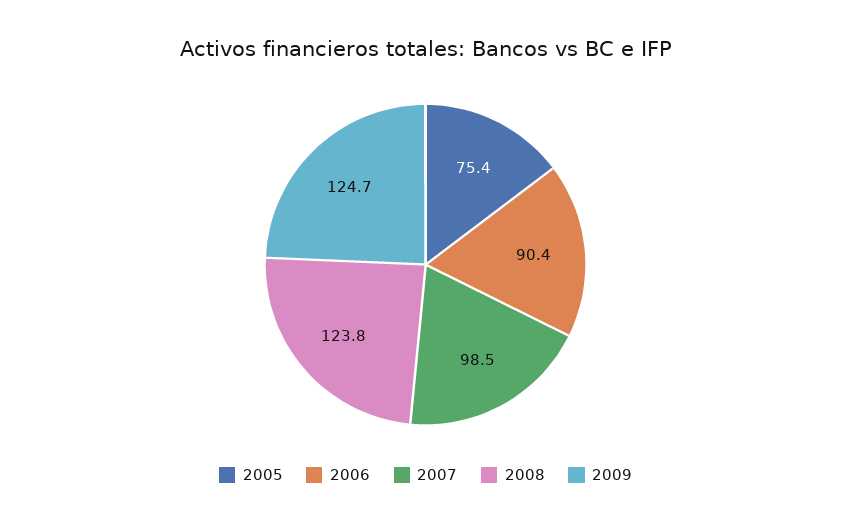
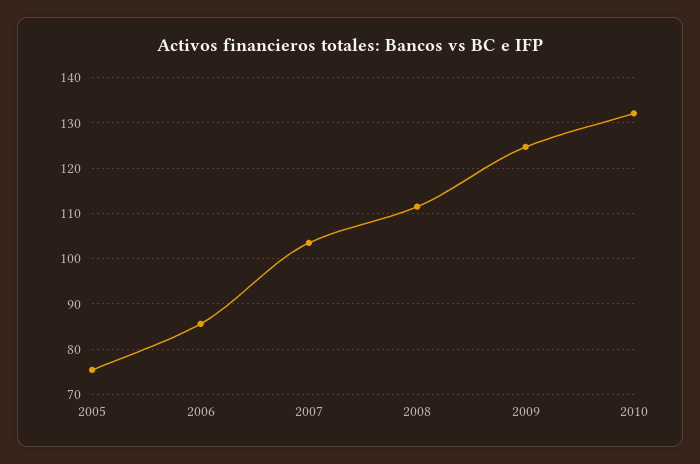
2006: 90.4 -> 86
2007: 98.5 -> 104
2008: 123.8 -> 112
2010: none -> 132

